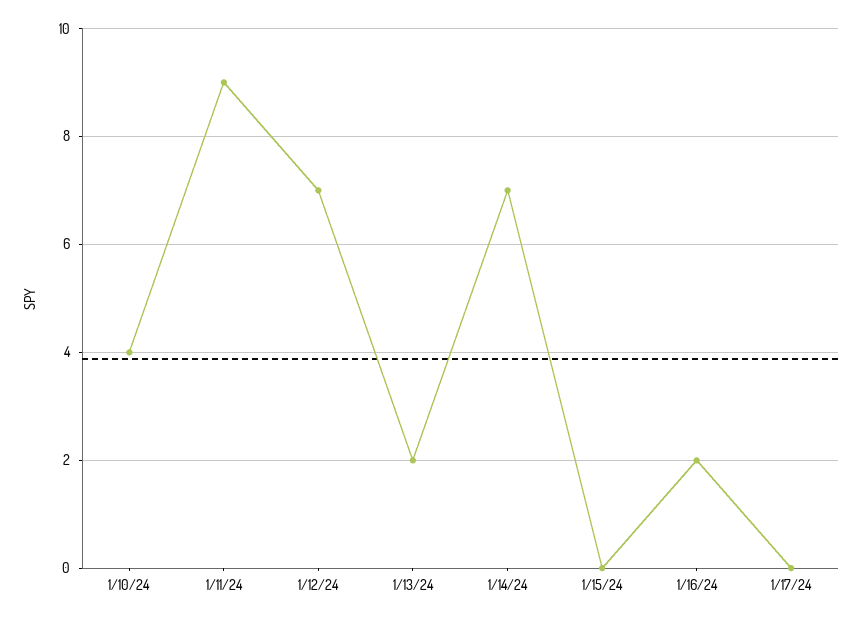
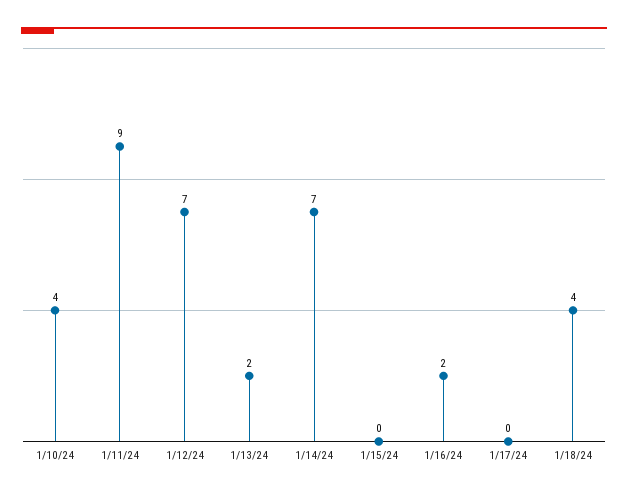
1/18/24: none -> 4

